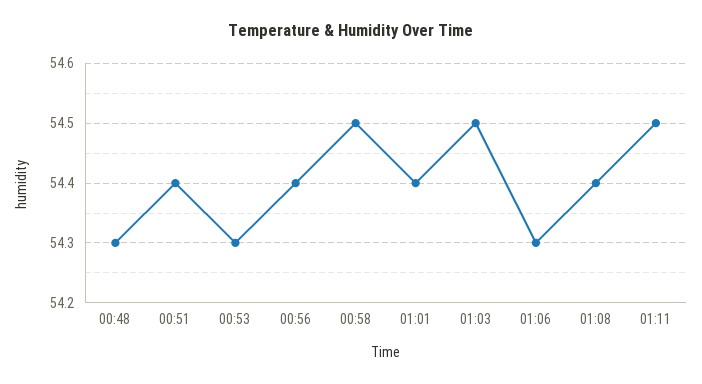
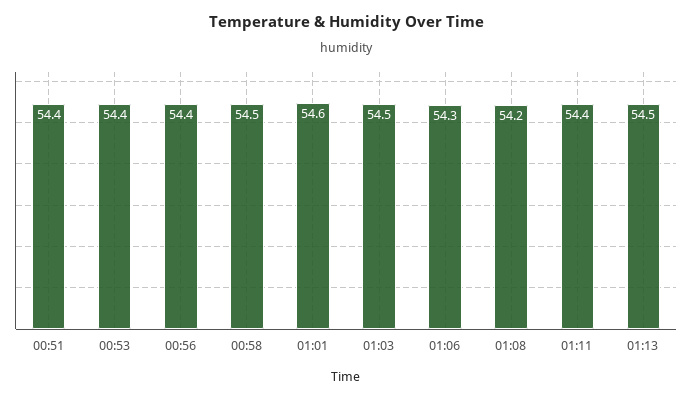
00:48: 54.3 -> none
00:53: 54.3 -> 54.4
01:01: 54.4 -> 54.6
01:08: 54.4 -> 54.2
01:11: 54.5 -> 54.4
01:13: none -> 54.5

